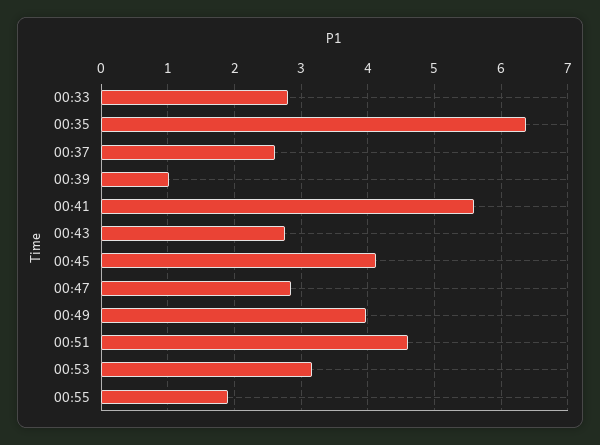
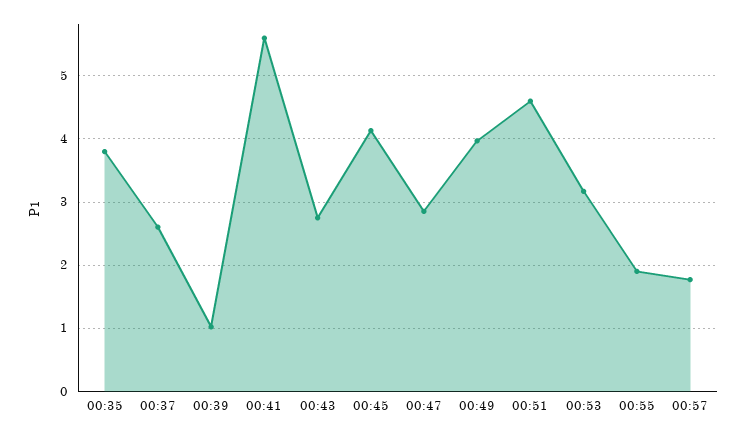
00:33: 2.8 -> none
00:35: 6.4 -> 3.8
00:57: none -> 1.8

